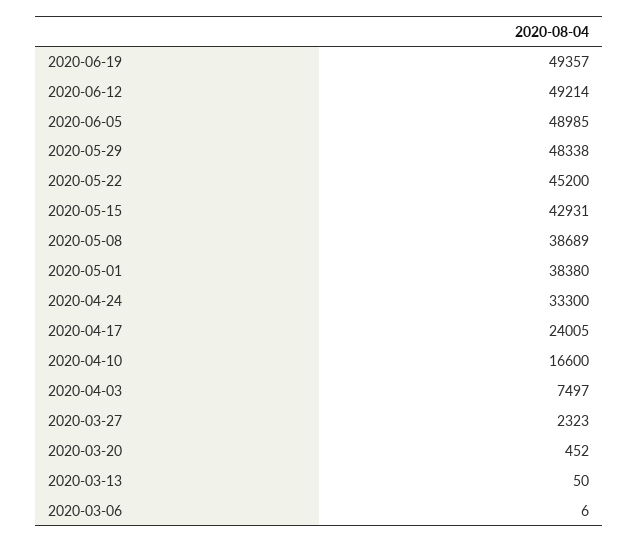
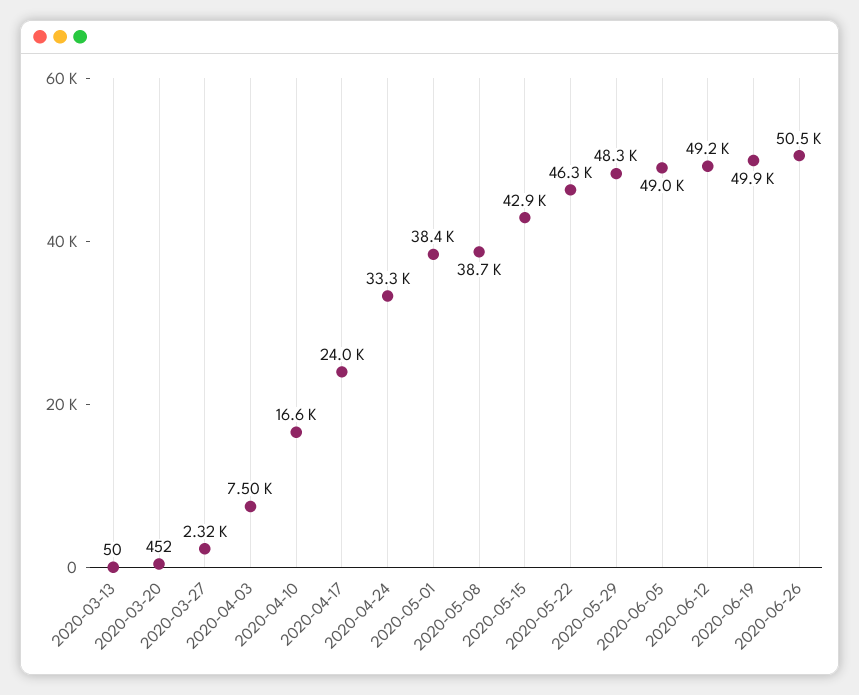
2020-06-19: 49357 -> 49900
2020-05-22: 45200 -> 46300
2020-03-06: 6 -> none
2020-06-26: none -> 50500

